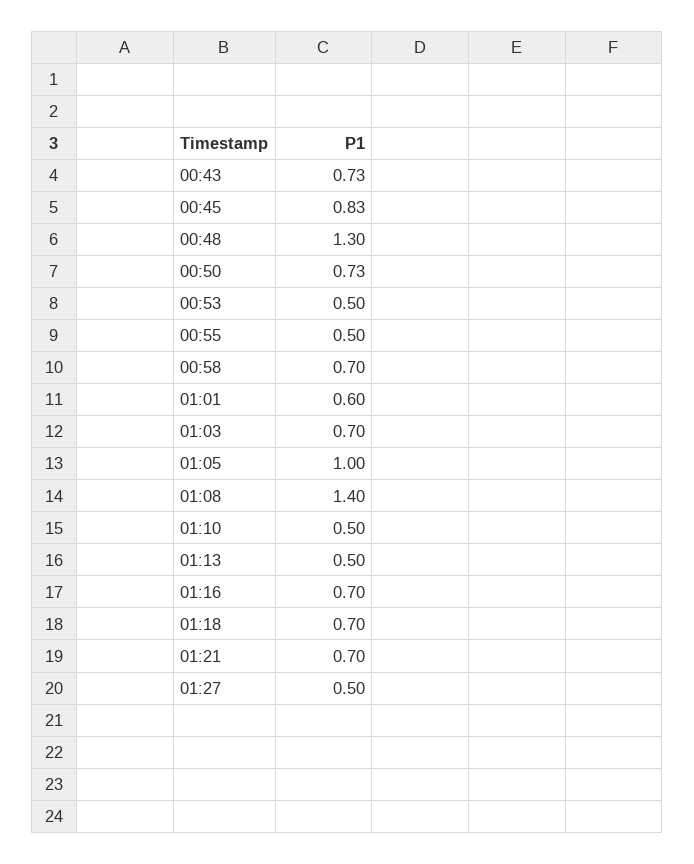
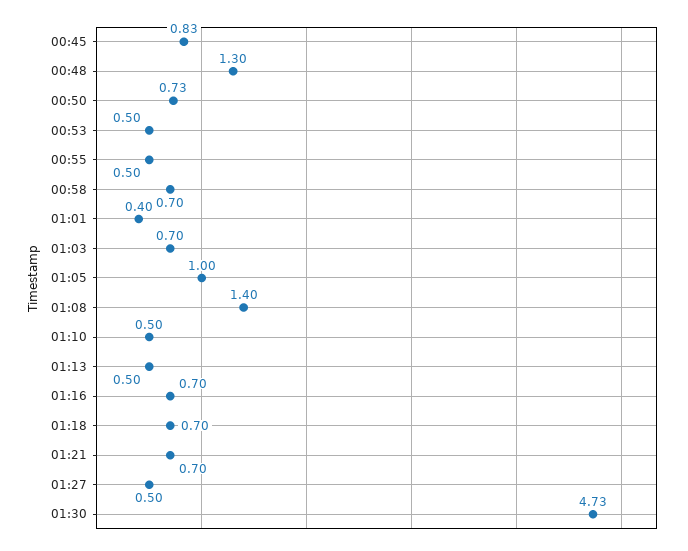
00:43: 0.73 -> none
01:01: 0.6 -> 0.4
01:30: none -> 4.73

